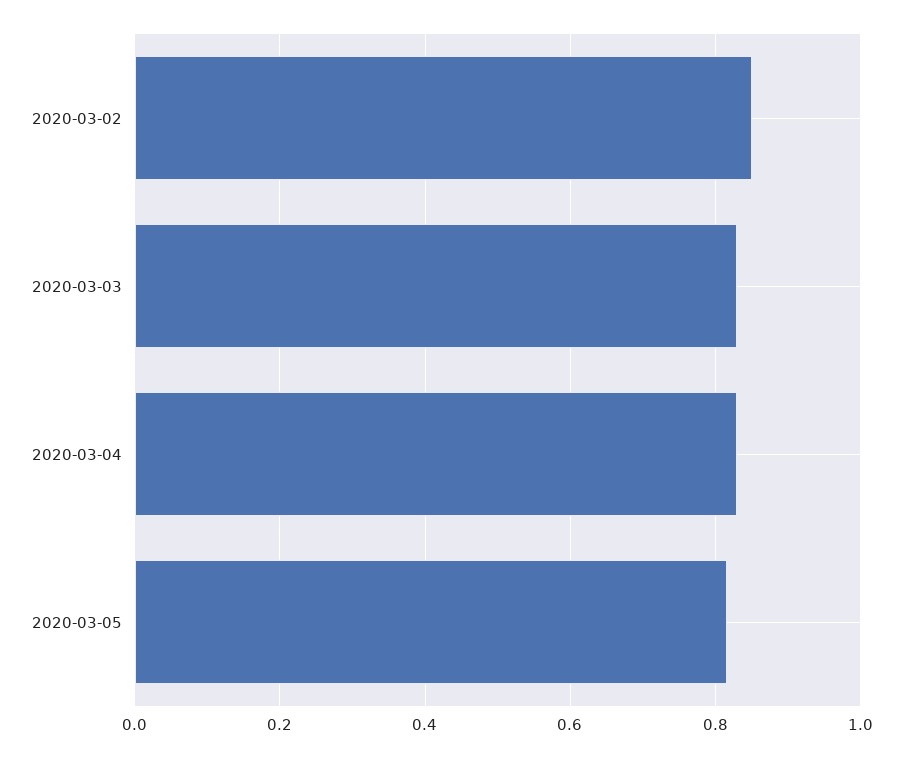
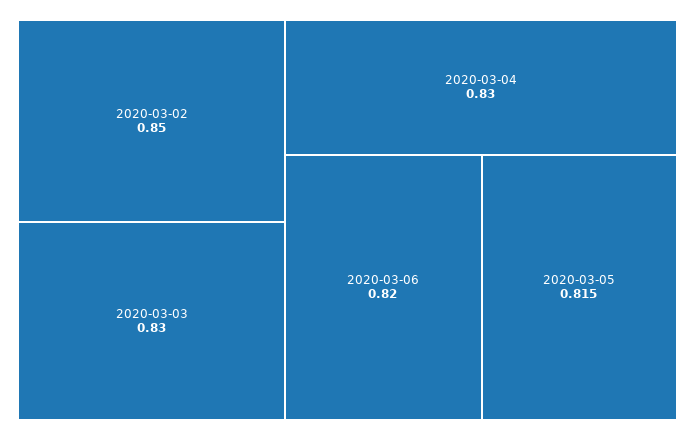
2020-03-06: none -> 0.82

